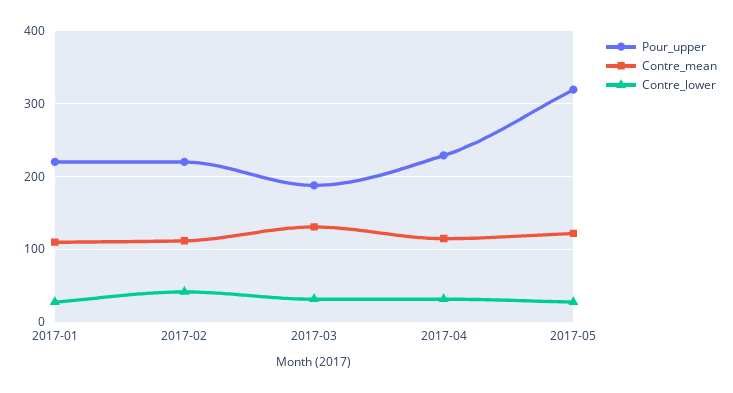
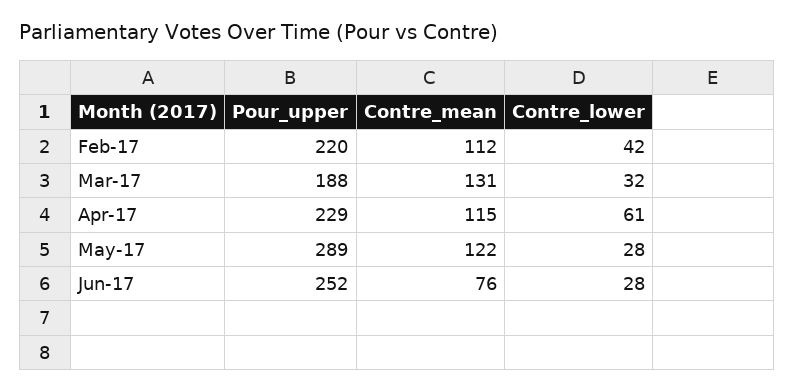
Pour_upper, 2017-01: 220 -> none
Contre_mean, 2017-01: 110 -> none
Contre_lower, 2017-01: 30 -> none
Contre_lower, 2017-04: 30 -> 61
Pour_upper, 2017-05: 320 -> 289
Pour_upper, Jun-17: none -> 252
Contre_mean, Jun-17: none -> 76
Contre_lower, Jun-17: none -> 28

